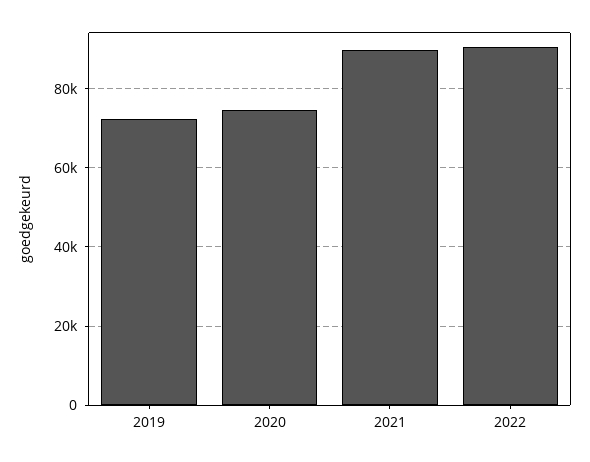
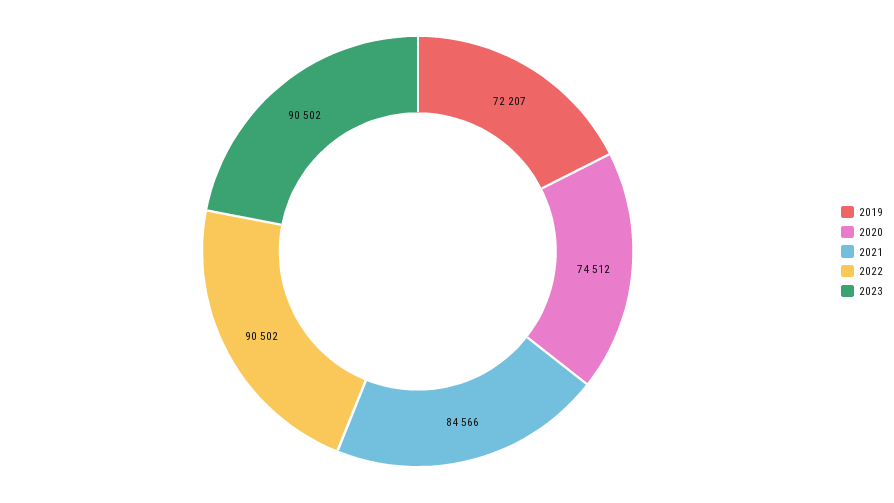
2021: 90000 -> 84566
2023: none -> 90502

